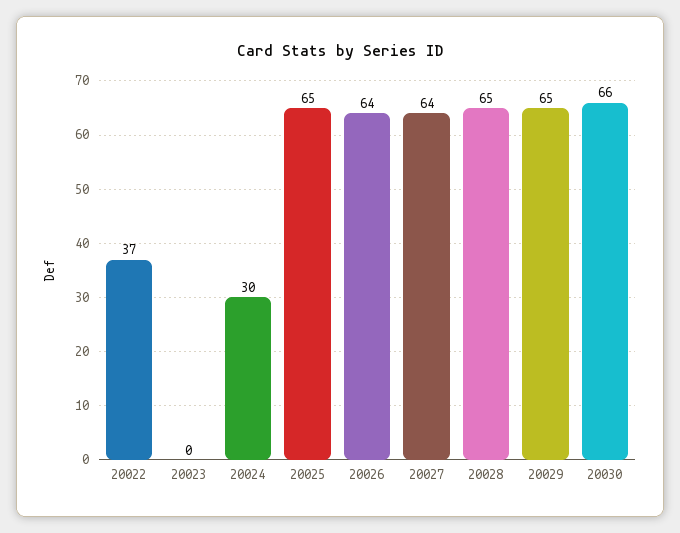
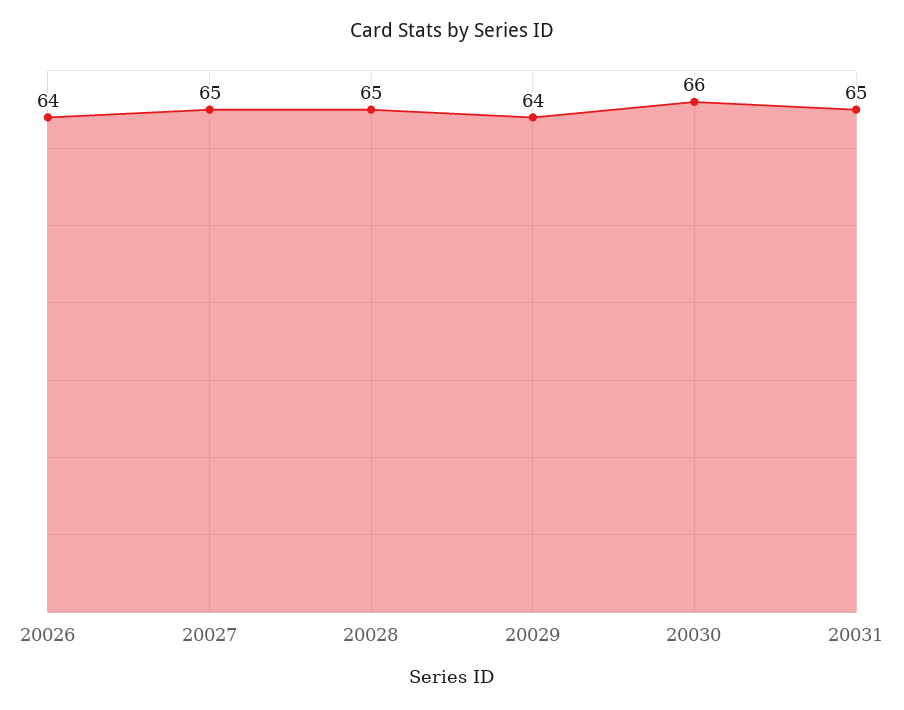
20022: 37 -> none
20023: 0 -> none
20024: 30 -> none
20025: 65 -> none
20027: 64 -> 65
20029: 65 -> 64
20031: none -> 65

